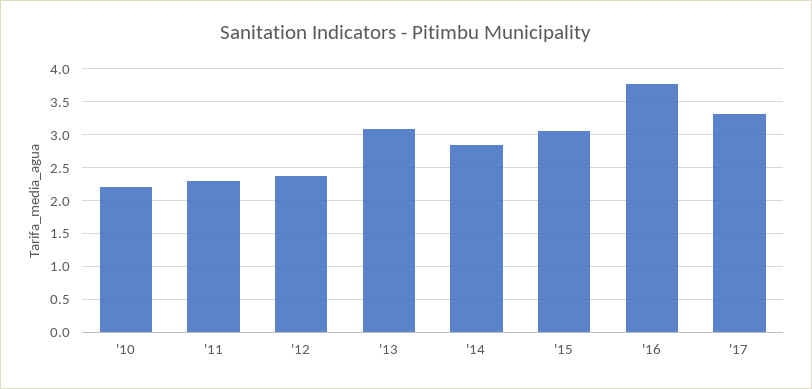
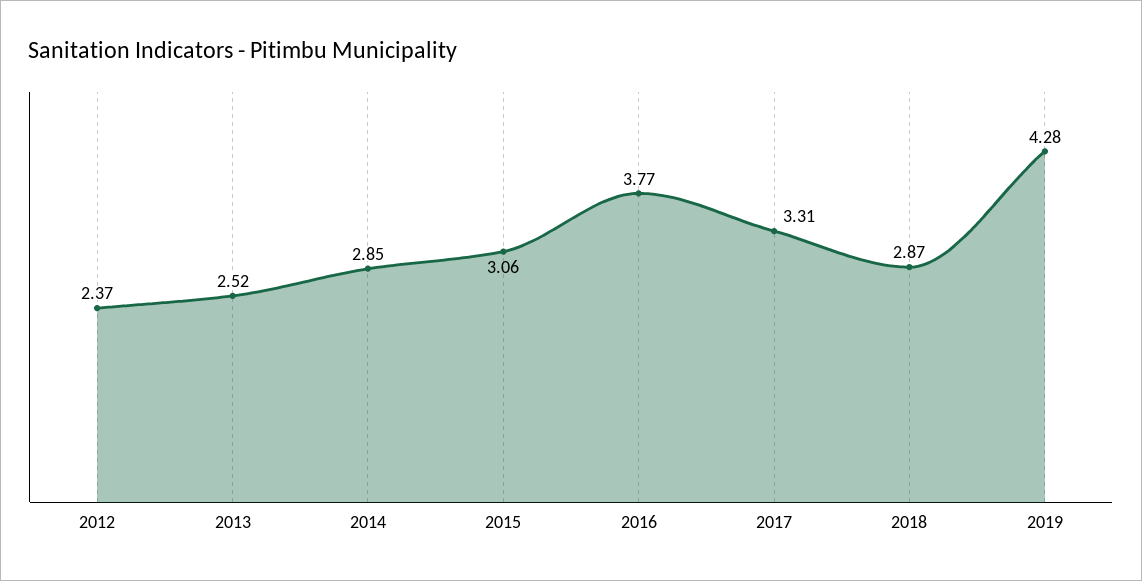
'10: 2.2 -> none
'11: 2.3 -> none
'13: 3.1 -> 2.52
2018: none -> 2.87
2019: none -> 4.28

